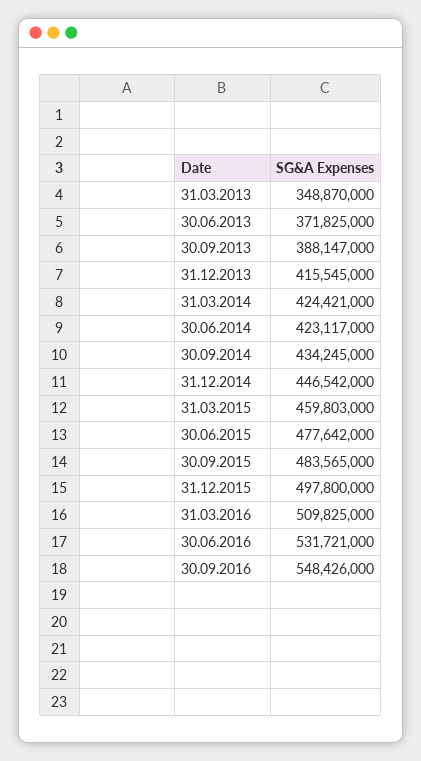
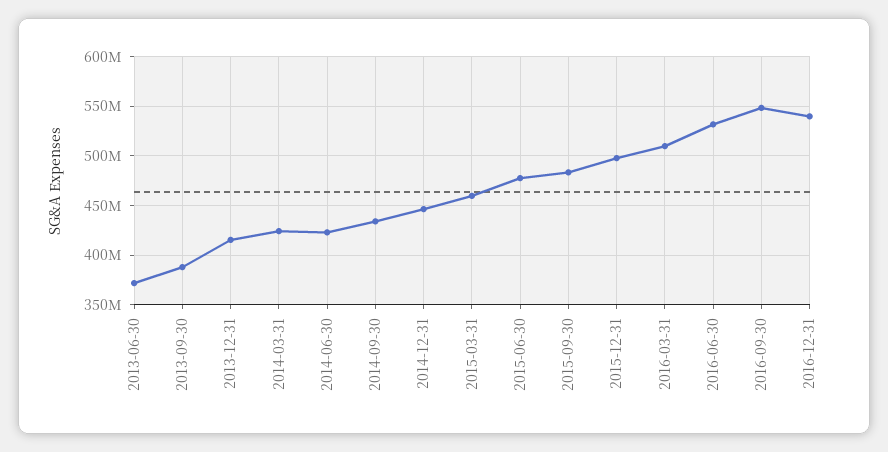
31.03.2013: 348870000 -> none
2016-12-31: none -> 540000000

